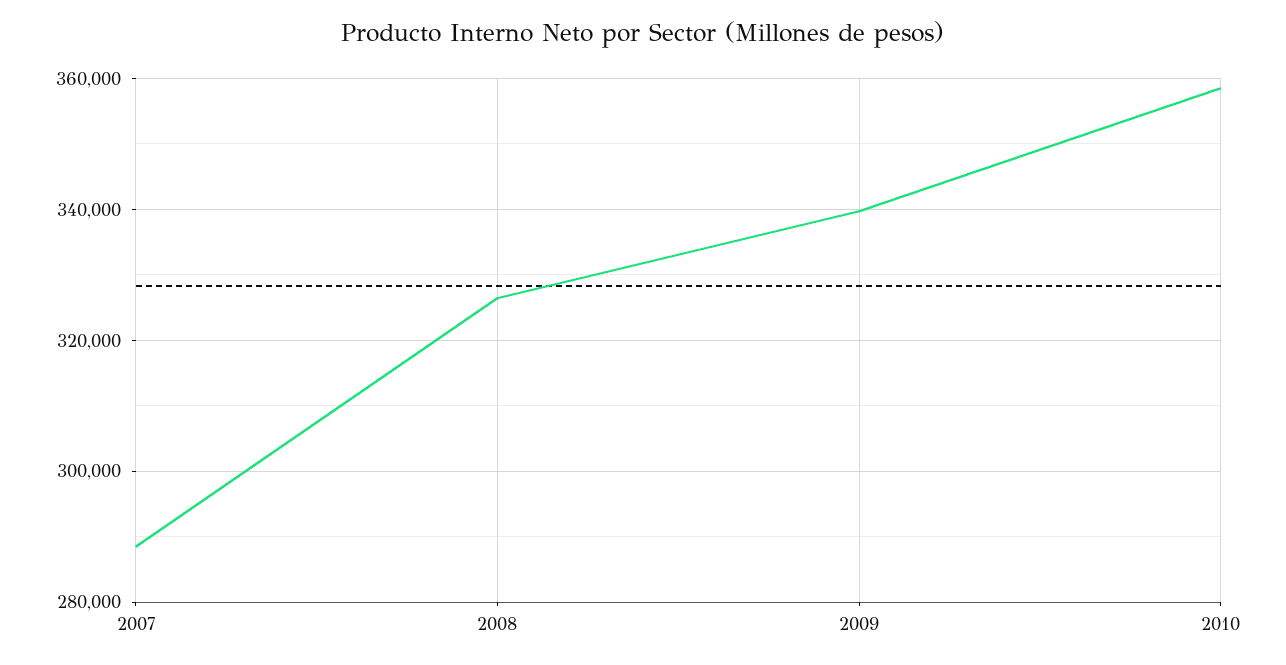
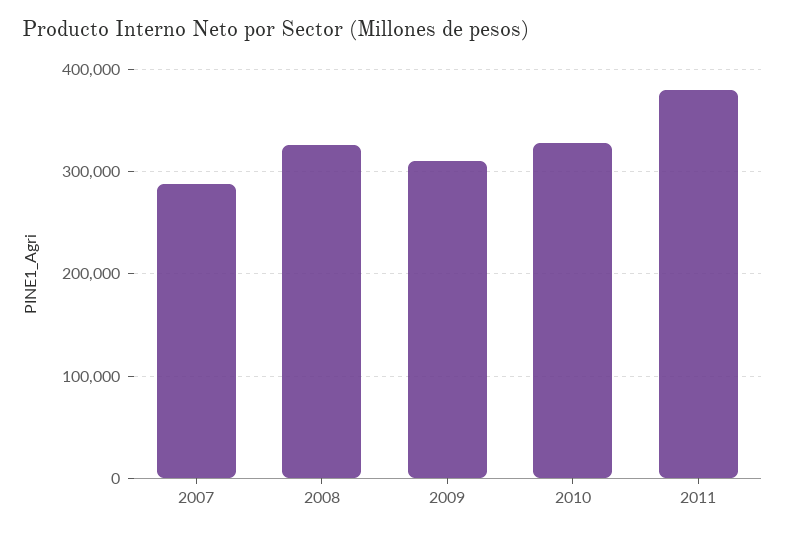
2009: 340000 -> 310000
2010: 358000 -> 330000
2011: none -> 380000

